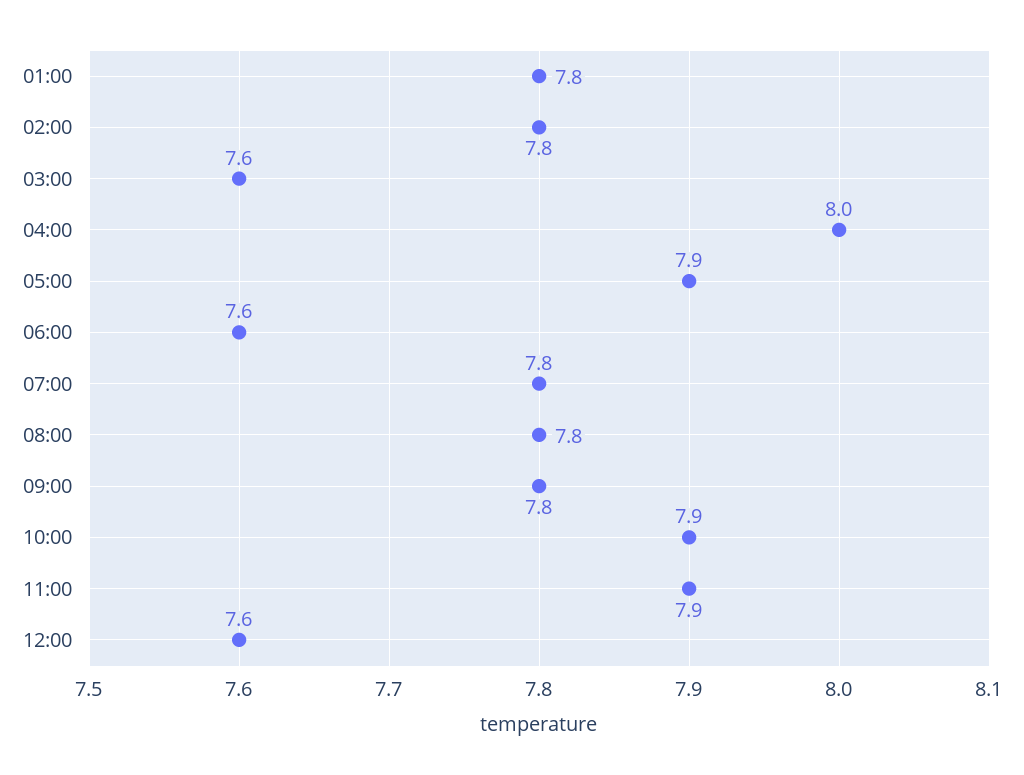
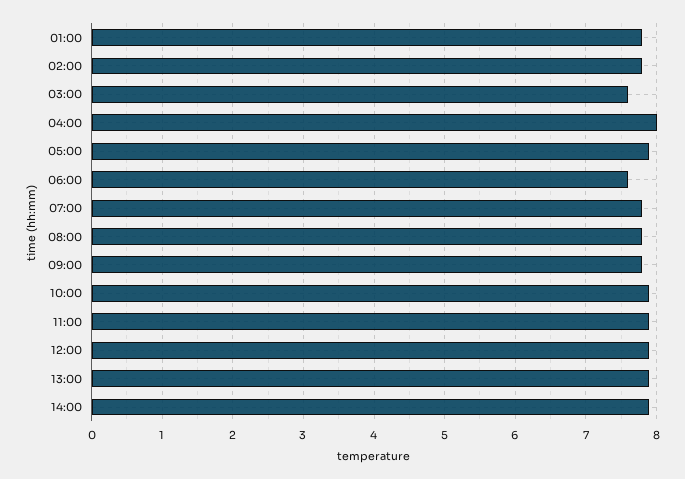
12:00: 7.6 -> 7.9
13:00: none -> 7.9
14:00: none -> 7.9

